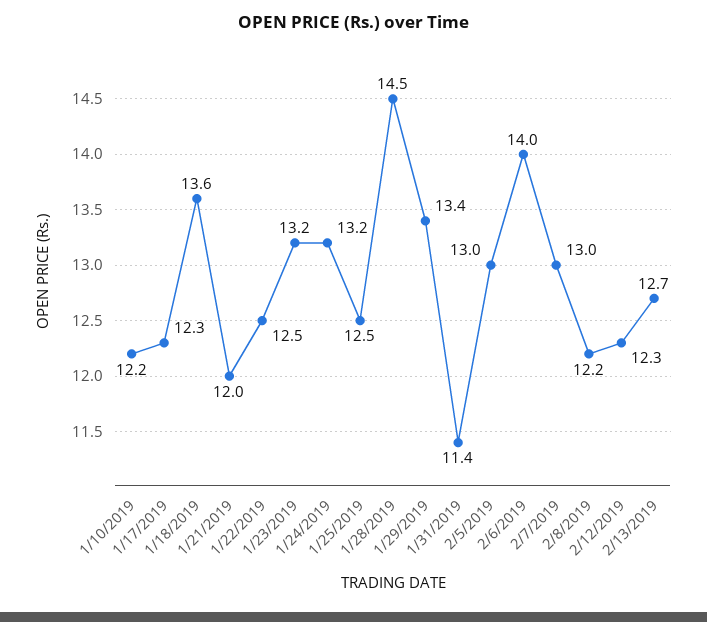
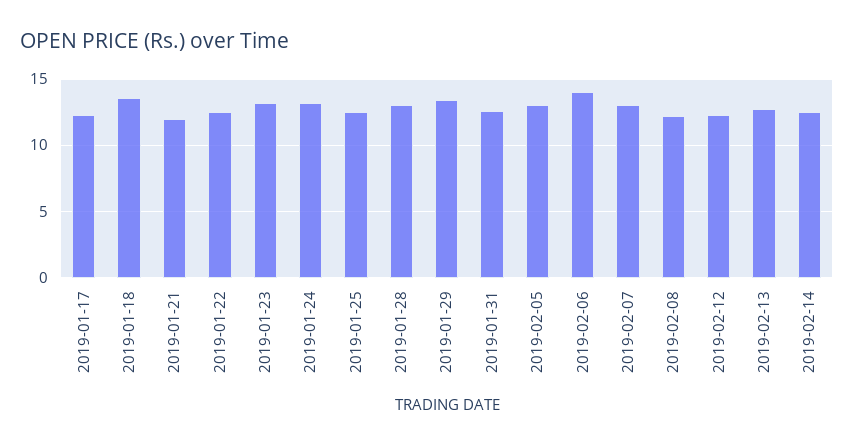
1/10/2019: 12.2 -> none
1/28/2019: 14.5 -> 13
1/31/2019: 11.4 -> 12.5
2019-02-14: none -> 12.5

